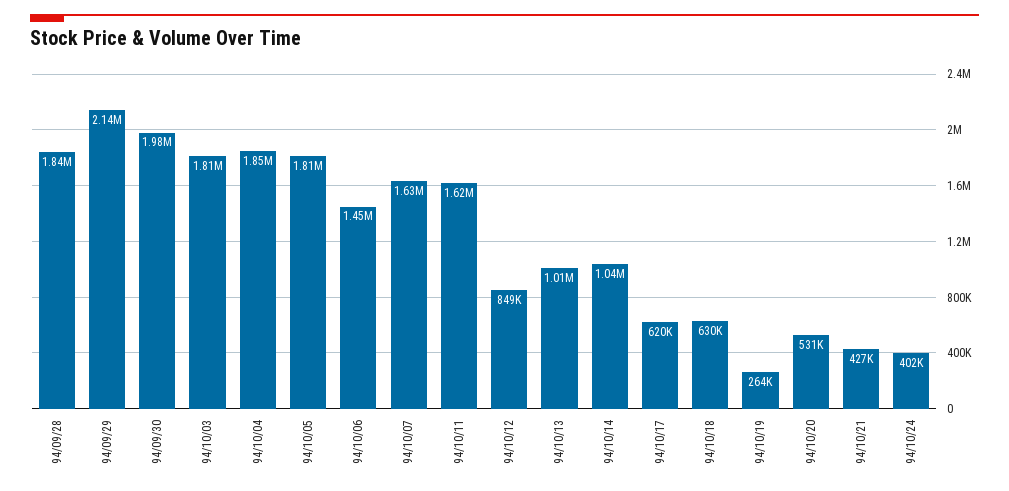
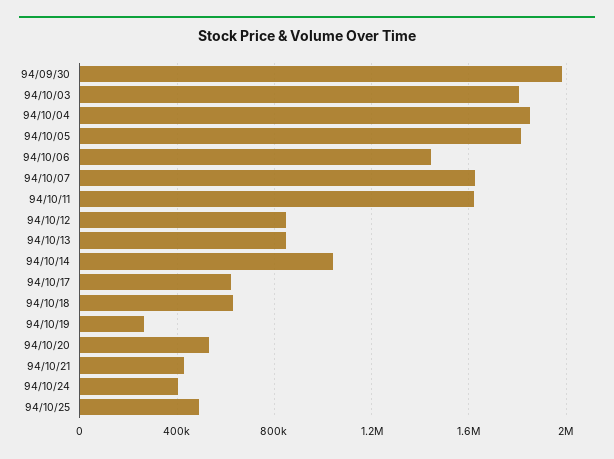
94/09/28: 1840000 -> none
94/09/29: 2140000 -> none
94/10/13: 1010000 -> 850000
94/10/25: none -> 500000

